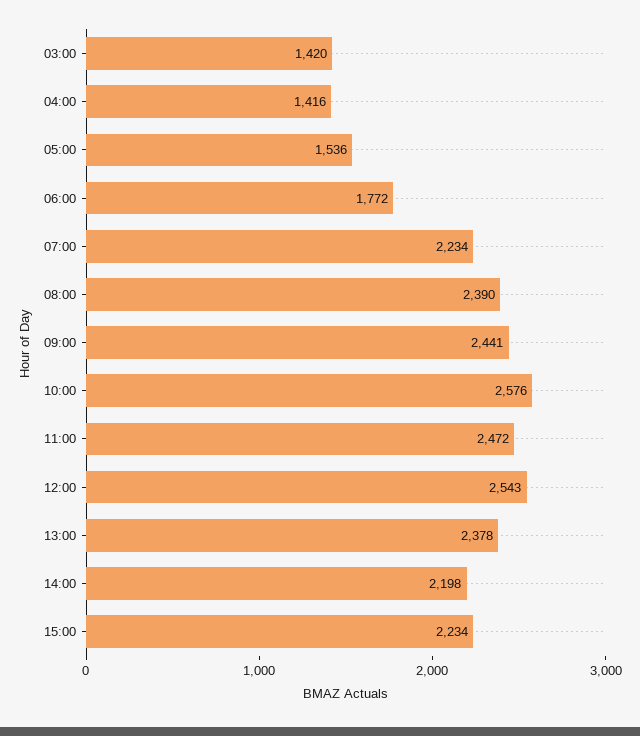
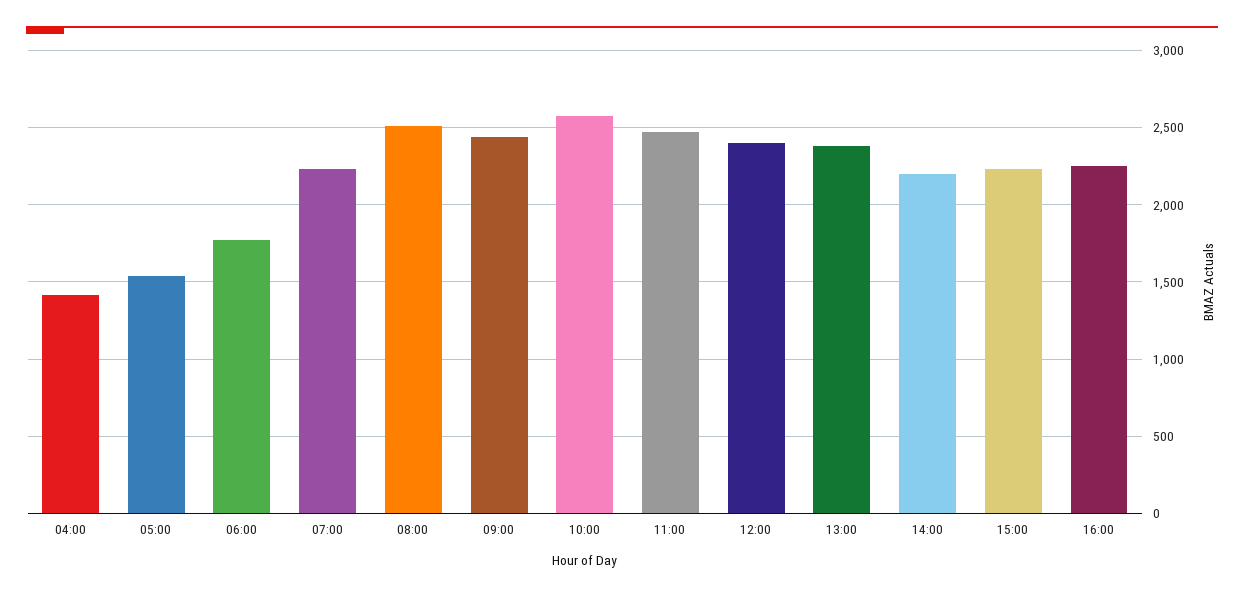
03:00: 1420 -> none
08:00: 2390 -> 2500
12:00: 2543 -> 2400
16:00: none -> 2250

